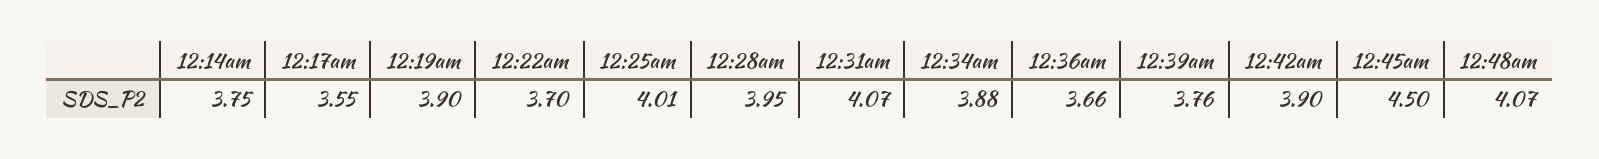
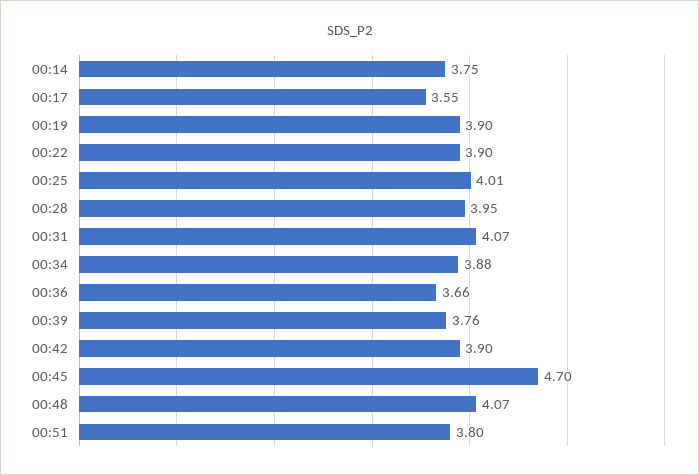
12:22am: 3.7 -> 3.9
12:45am: 4.5 -> 4.7
00:51: none -> 3.8

